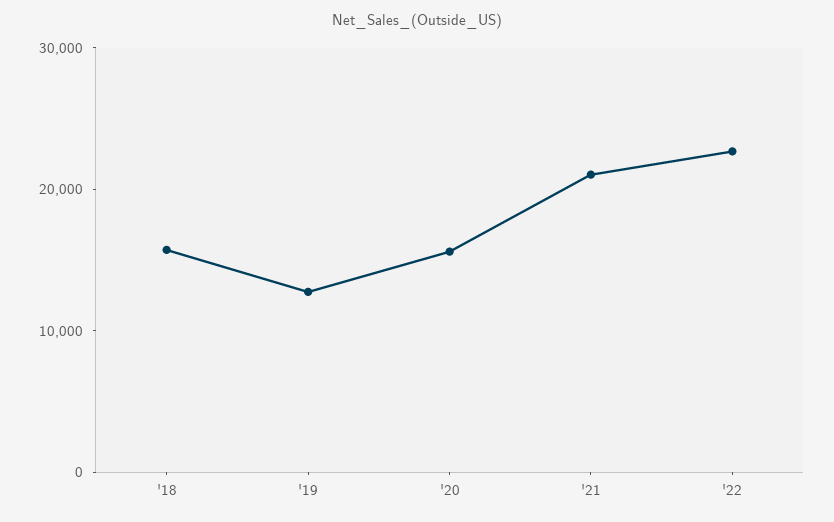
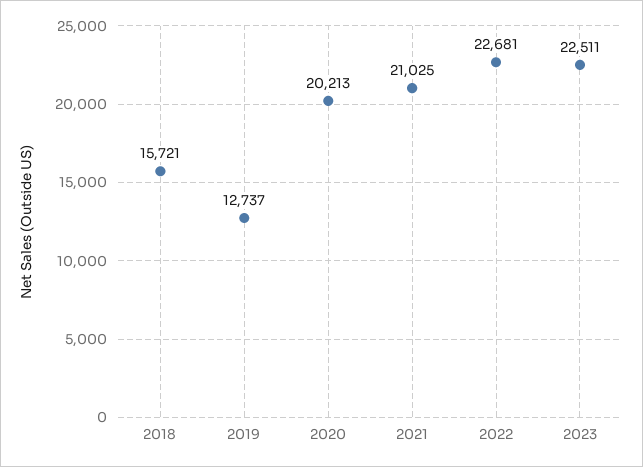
'20: 16000 -> 20213
2023: none -> 22511

